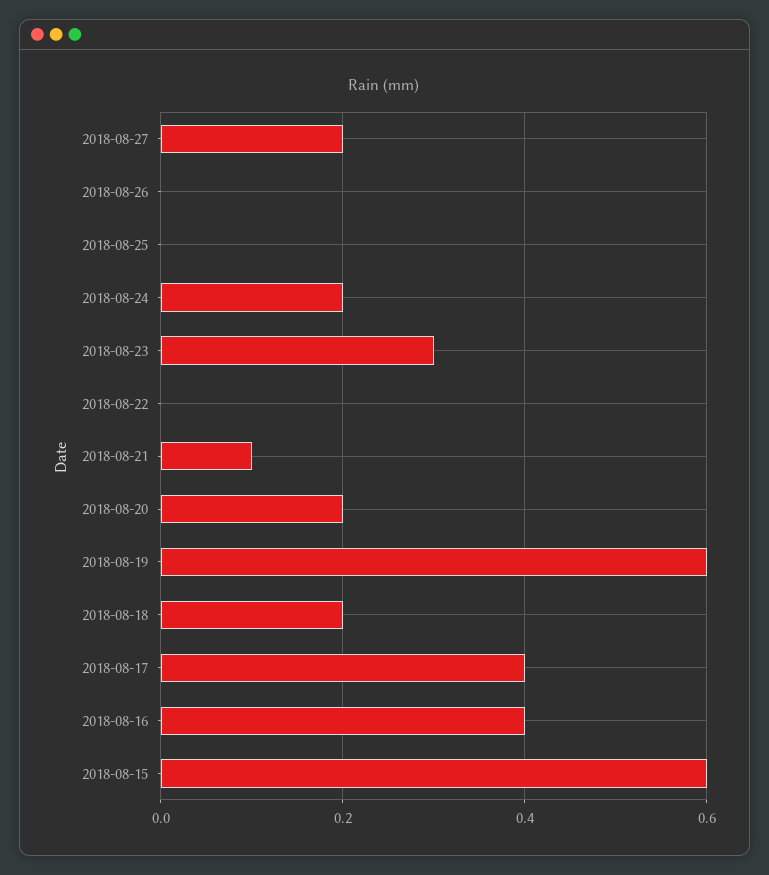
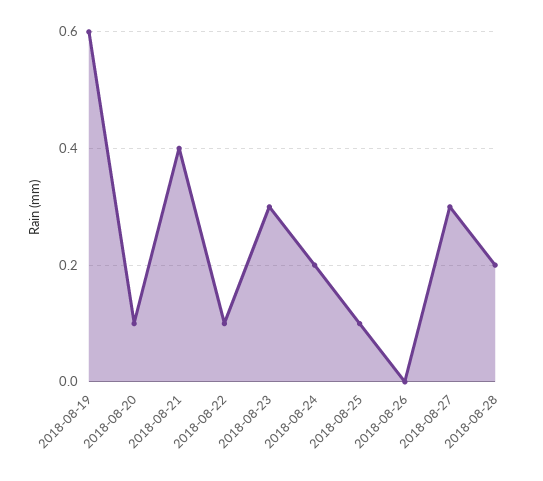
2018-08-27: 0.2 -> 0.3
2018-08-25: 0 -> 0.1
2018-08-22: 0 -> 0.1
2018-08-21: 0.1 -> 0.4
2018-08-20: 0.2 -> 0.1
2018-08-18: 0.2 -> none
2018-08-17: 0.4 -> none
2018-08-16: 0.4 -> none
2018-08-15: 0.6 -> none
2018-08-28: none -> 0.2

